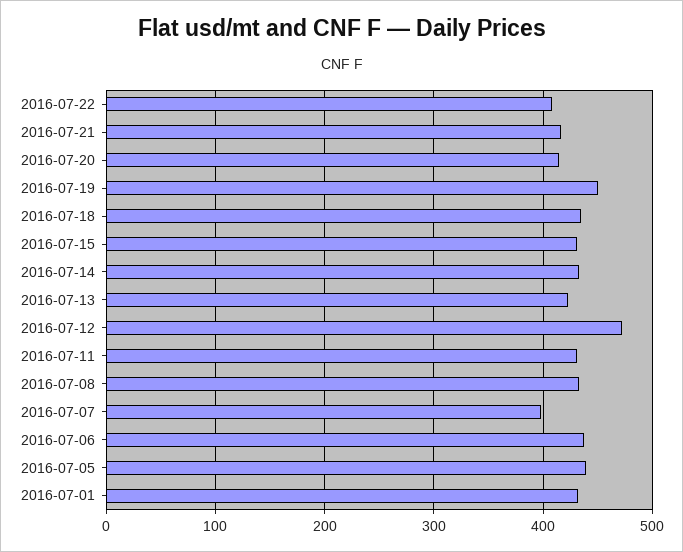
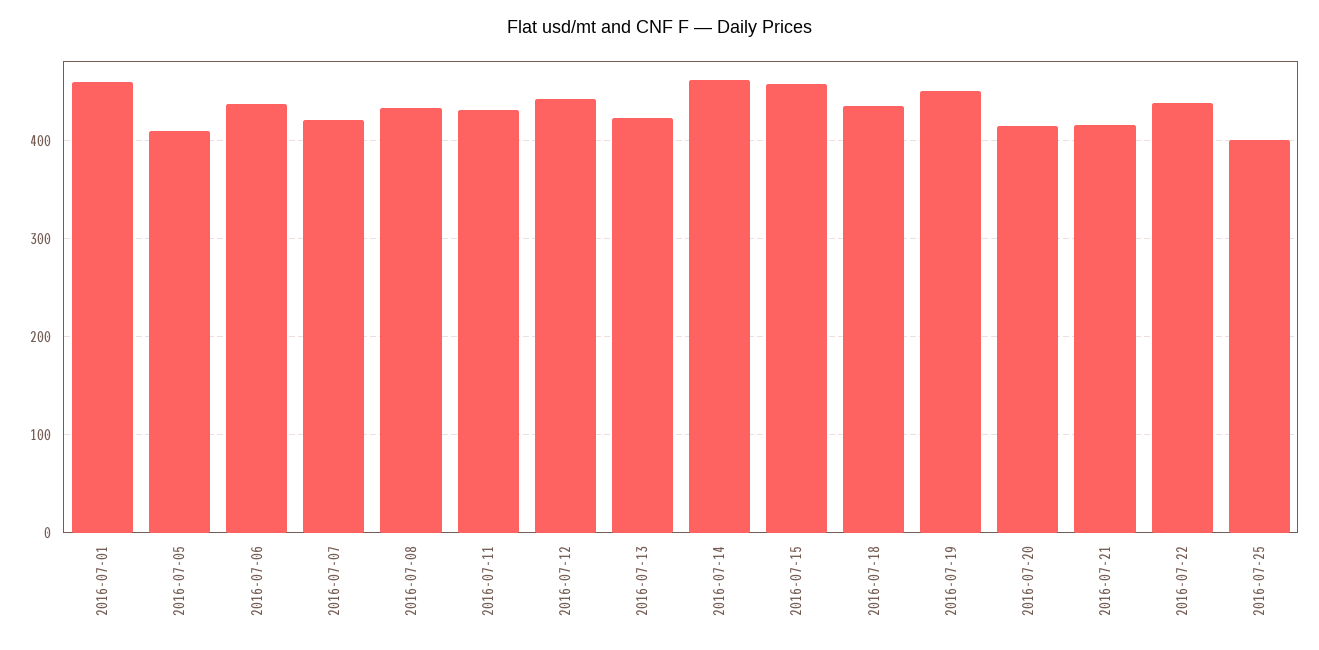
2016-07-22: 410 -> 440
2016-07-15: 430 -> 460
2016-07-14: 430 -> 460
2016-07-12: 470 -> 440
2016-07-07: 400 -> 420
2016-07-05: 440 -> 410
2016-07-01: 430 -> 460
2016-07-25: none -> 400

